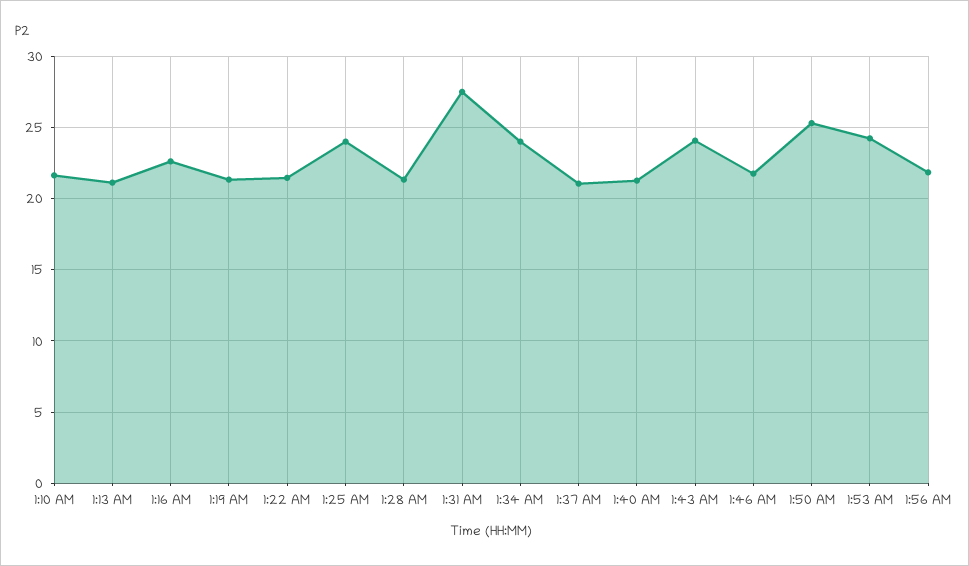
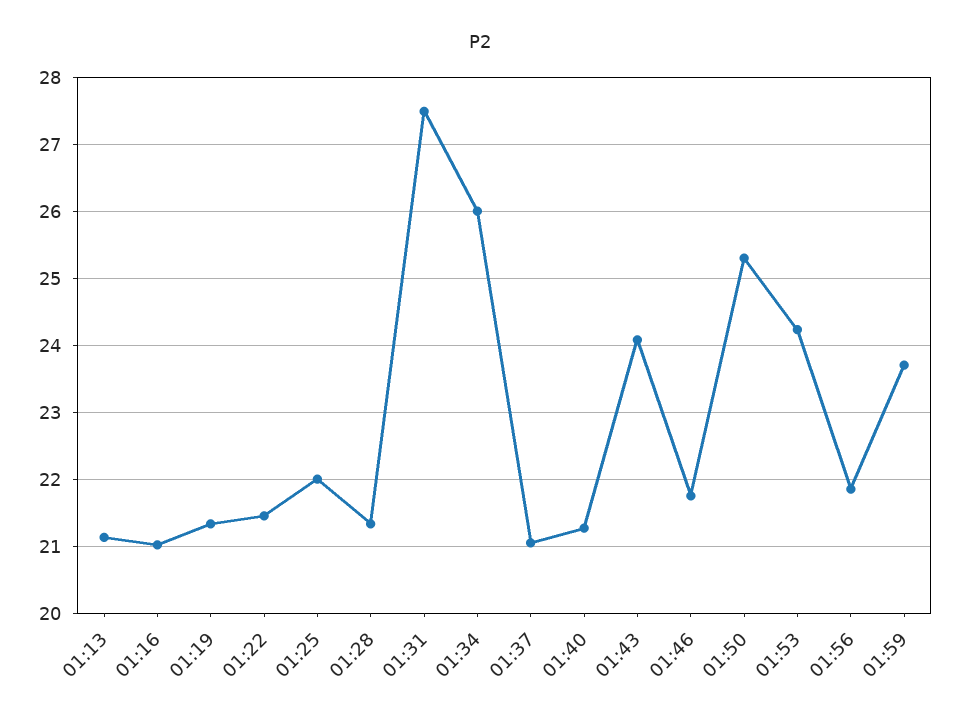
1:10 AM: 21.5 -> none
1:16 AM: 22.5 -> 21
1:25 AM: 24 -> 22
1:34 AM: 24 -> 26
01:59: none -> 23.7

